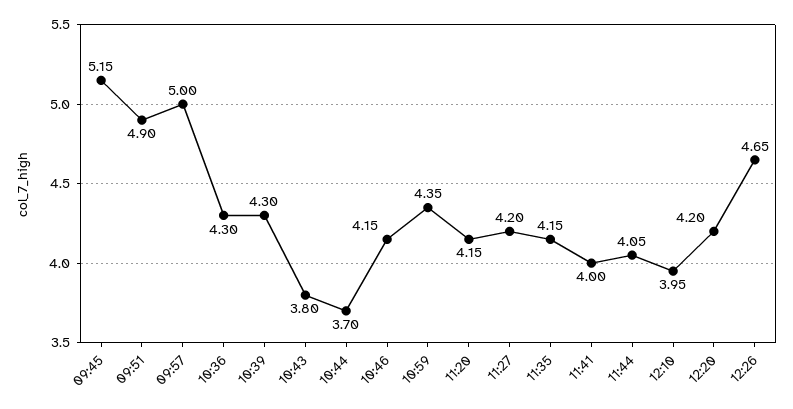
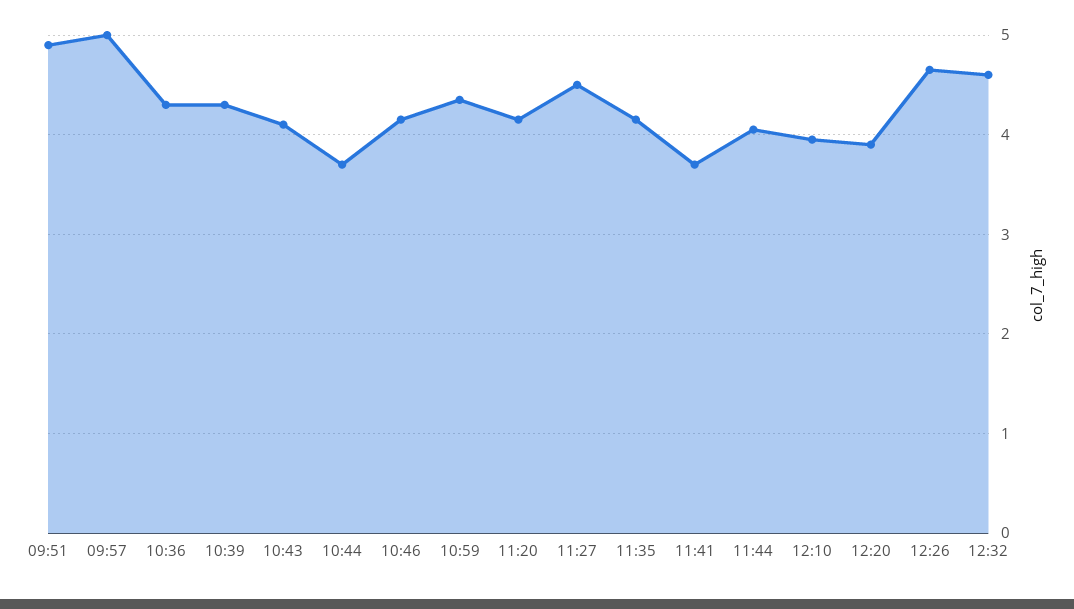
09:45: 5.15 -> none
10:43: 3.8 -> 4.1
11:27: 4.2 -> 4.5
11:41: 4 -> 3.7
12:20: 4.2 -> 3.9
12:32: none -> 4.6

